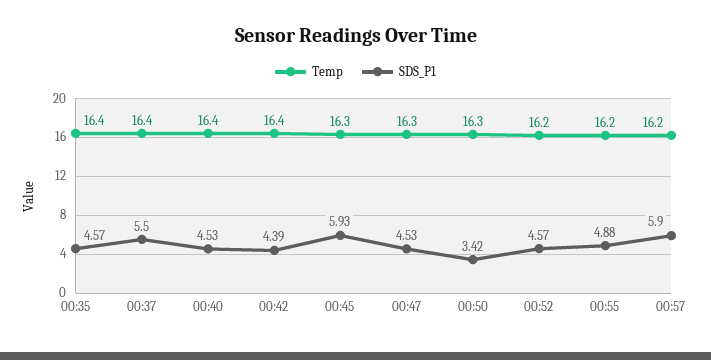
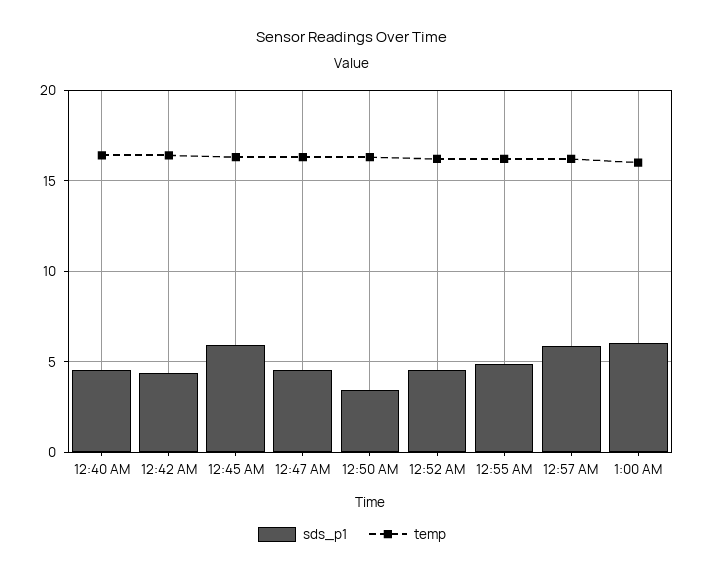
Temp, 00:35: 16.4 -> none
SDS_P1, 00:35: 4.57 -> none
Temp, 00:37: 16.4 -> none
SDS_P1, 00:37: 5.5 -> none
SDS_P1, 1:00 AM: none -> 6
Temp, 1:00 AM: none -> 16

